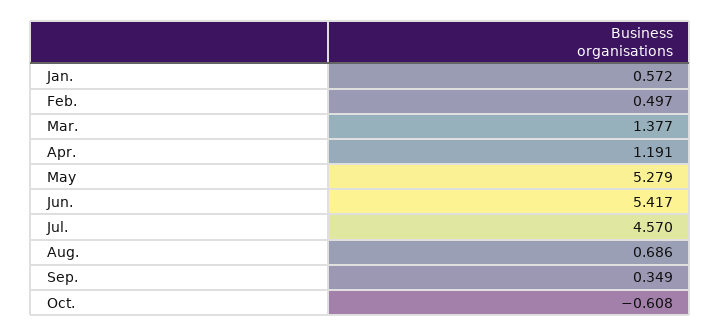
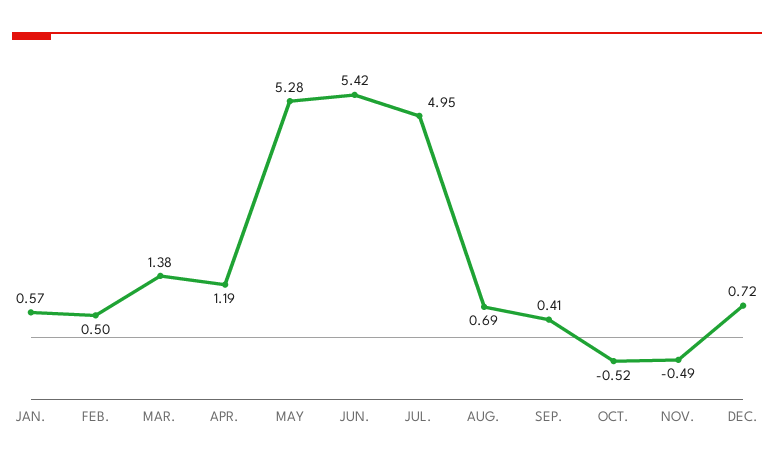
Jul.: 4.57 -> 4.95
Sep.: 0.349 -> 0.41
Oct.: -0.608 -> -0.52
NOV.: none -> -0.49
DEC.: none -> 0.72

